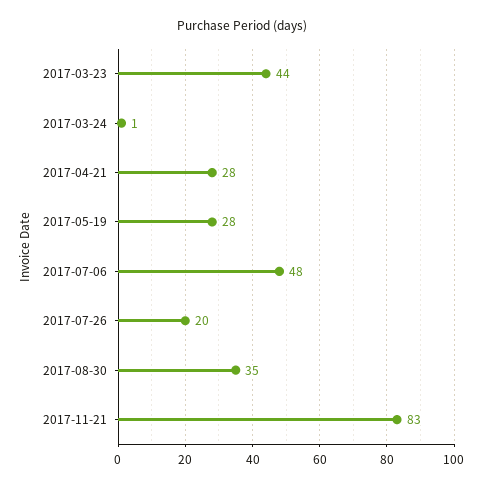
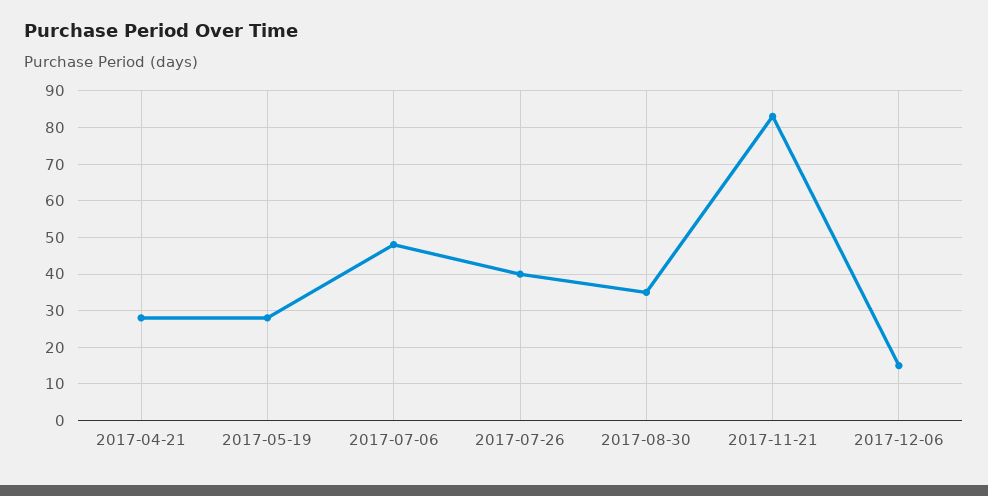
2017-03-23: 44 -> none
2017-03-24: 1 -> none
2017-07-26: 20 -> 40
2017-12-06: none -> 15

